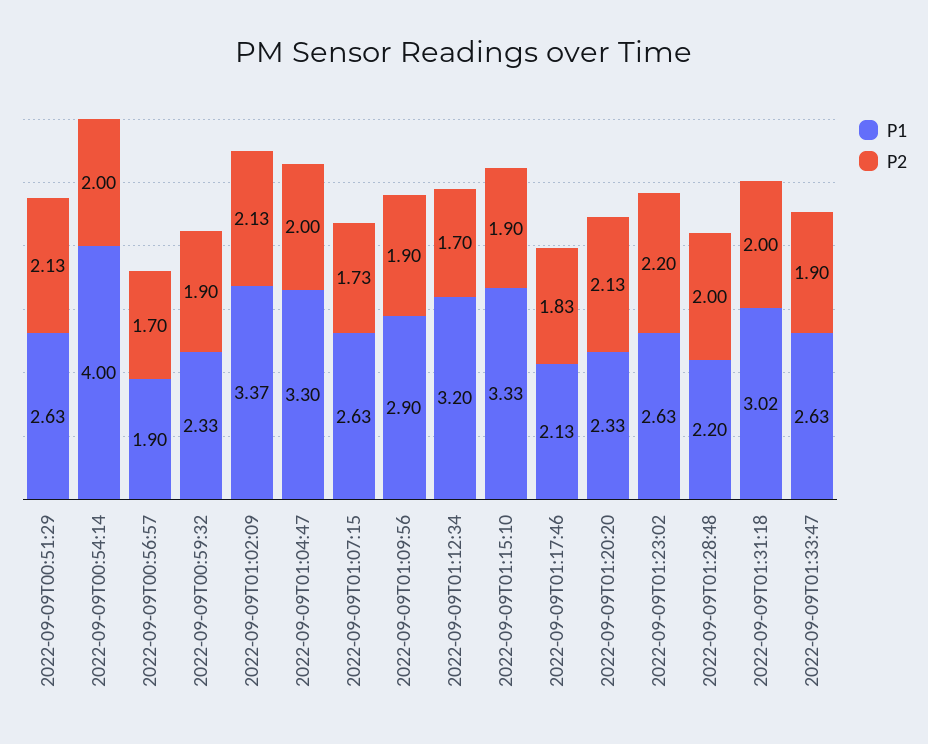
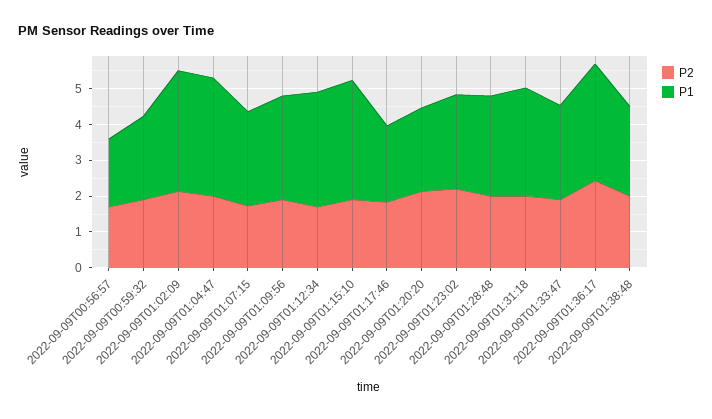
P1, 2022-09-09T00:51:29: 2.63 -> none
P2, 2022-09-09T00:51:29: 2.13 -> none
P1, 2022-09-09T00:54:14: 4 -> none
P2, 2022-09-09T00:54:14: 2 -> none
P1, 2022-09-09T01:28:48: 2.2 -> 2.75
P2, 2022-09-09T01:36:17: none -> 2.5
P1, 2022-09-09T01:36:17: none -> 3.25
P2, 2022-09-09T01:38:48: none -> 2
P1, 2022-09-09T01:38:48: none -> 2.5

